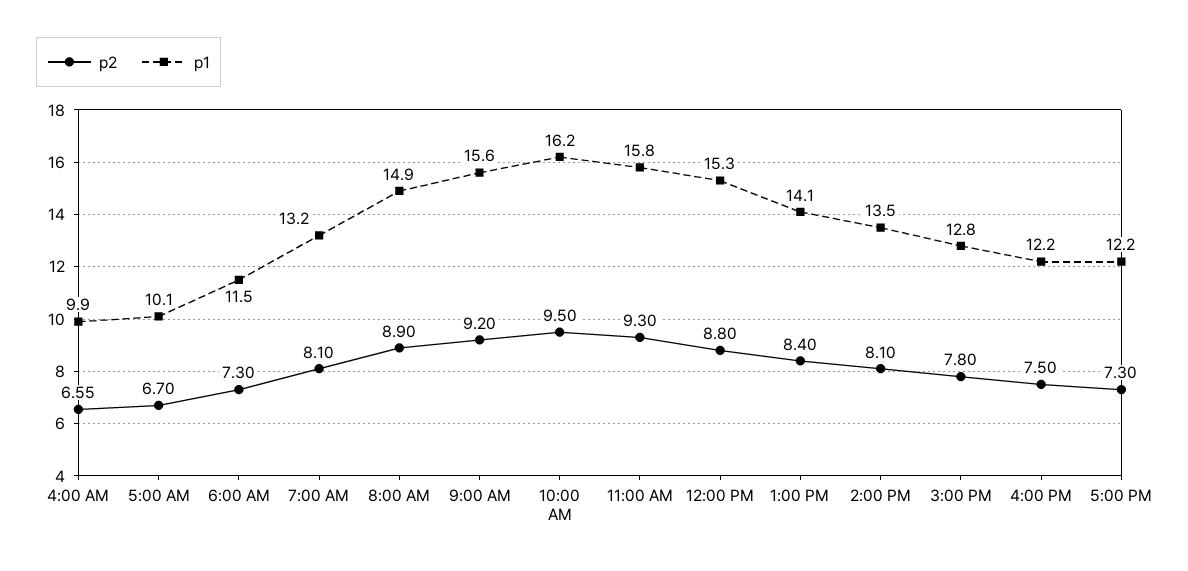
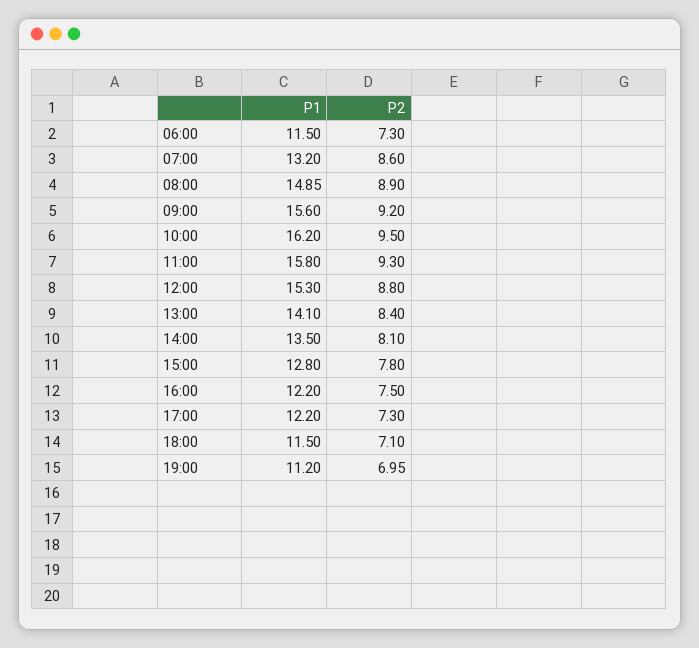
p2, 4:00 AM: 6.55 -> none
p1, 4:00 AM: 9.9 -> none
p2, 5:00 AM: 6.7 -> none
p1, 5:00 AM: 10.1 -> none
p2, 7:00 AM: 8.1 -> 8.6
p1, 18:00: none -> 11.5
p2, 18:00: none -> 7.1
p1, 19:00: none -> 11.2
p2, 19:00: none -> 6.95

